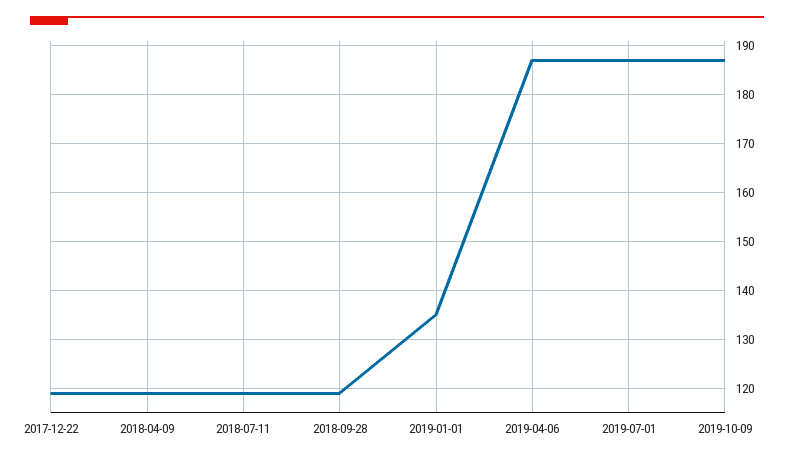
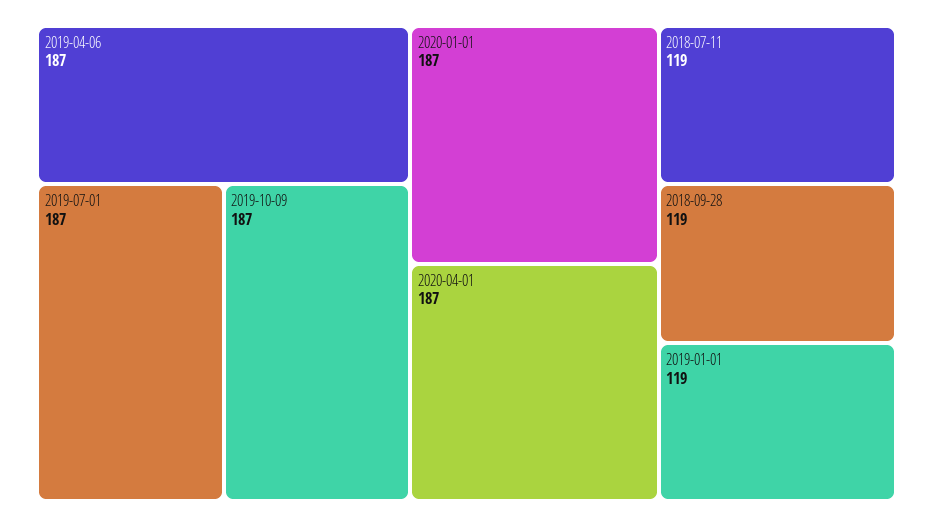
2017-12-22: 120 -> none
2018-04-09: 120 -> none
2019-01-01: 135 -> 119
2020-01-01: none -> 187
2020-04-01: none -> 187

